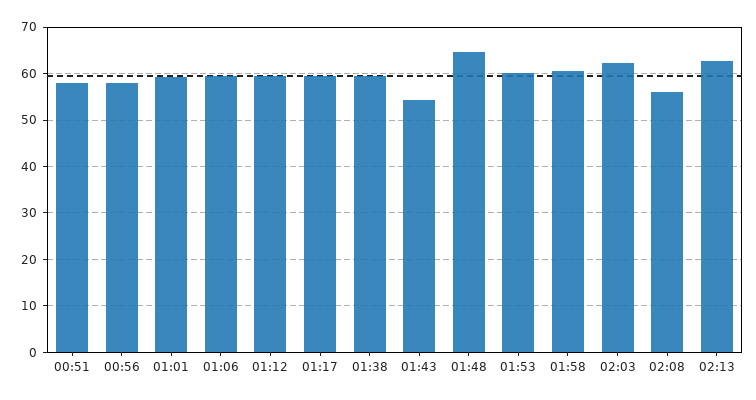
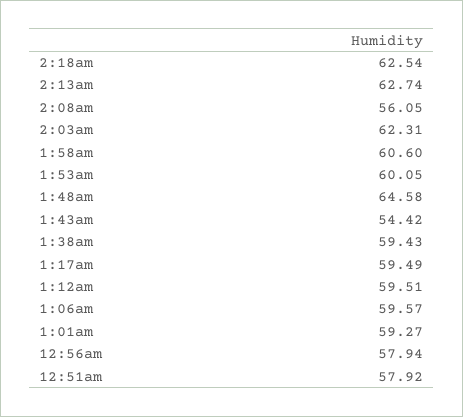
2:18am: none -> 62.54

